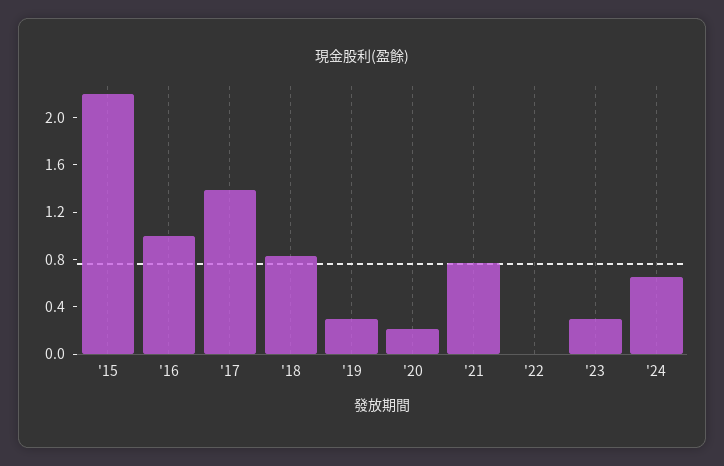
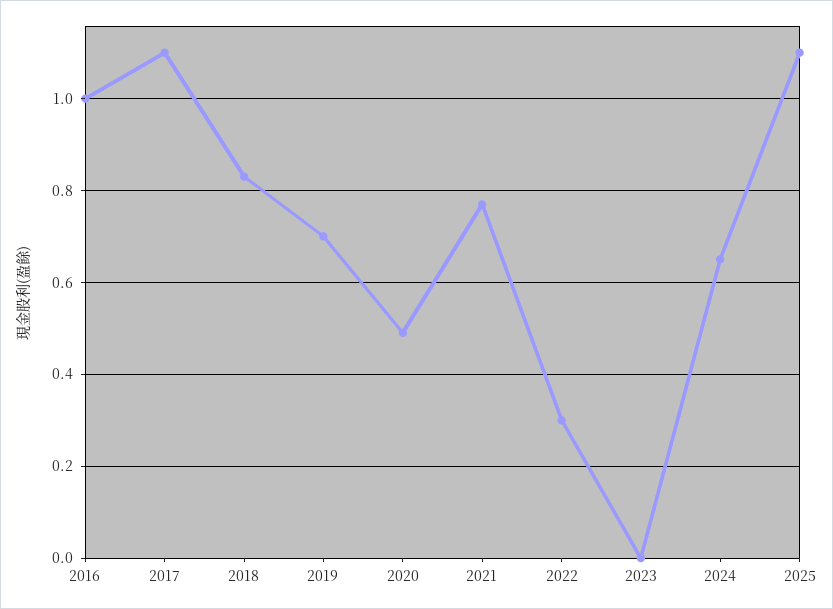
'15: 2.2 -> none
'17: 1.4 -> 1.1
'19: 0.3 -> 0.7
'20: 0.2 -> 0.5
'22: 0 -> 0.3
'23: 0.3 -> 0
2025: none -> 1.1

